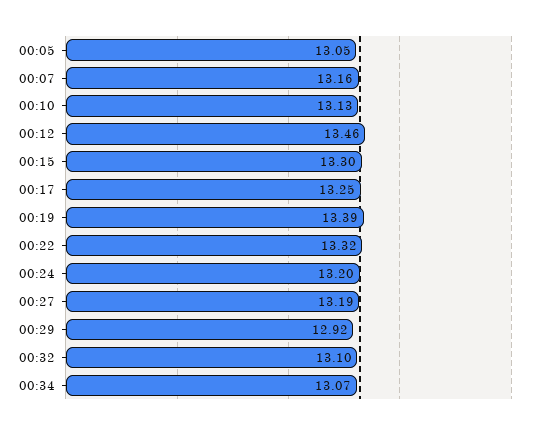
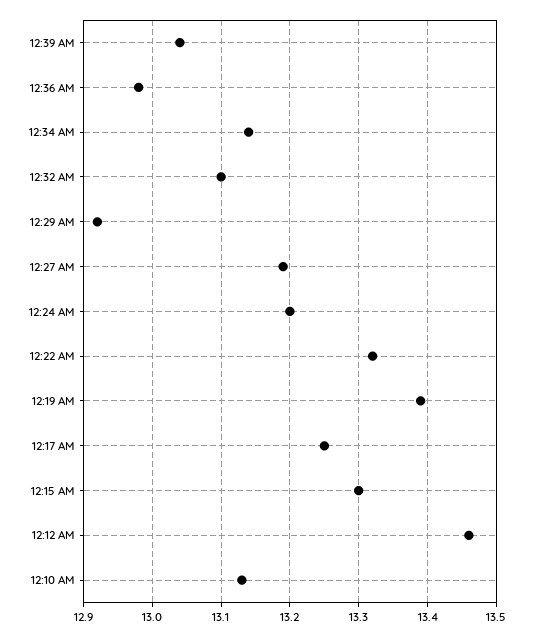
00:05: 13.05 -> none
00:07: 13.16 -> none
00:34: 13.07 -> 13.14
12:39 AM: none -> 13.04
12:36 AM: none -> 12.98

